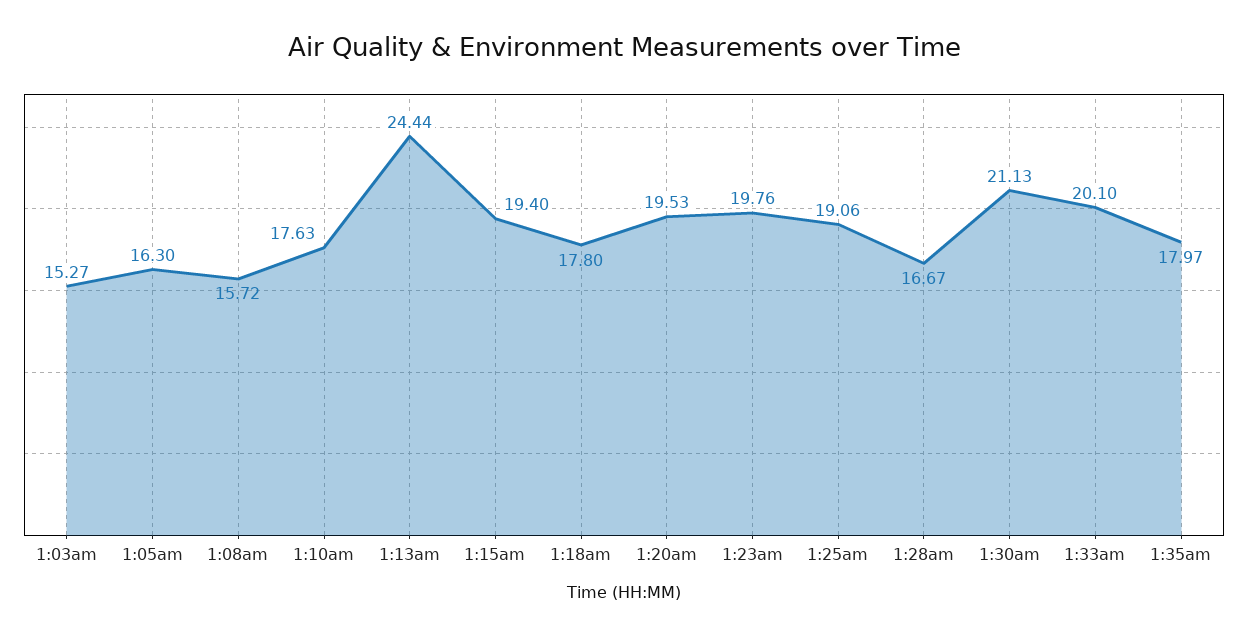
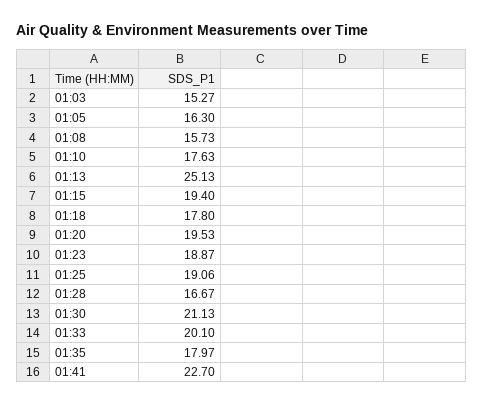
1:08am: 15.72 -> 15.73
1:13am: 24.44 -> 25.13
1:23am: 19.76 -> 18.87
01:41: none -> 22.7

